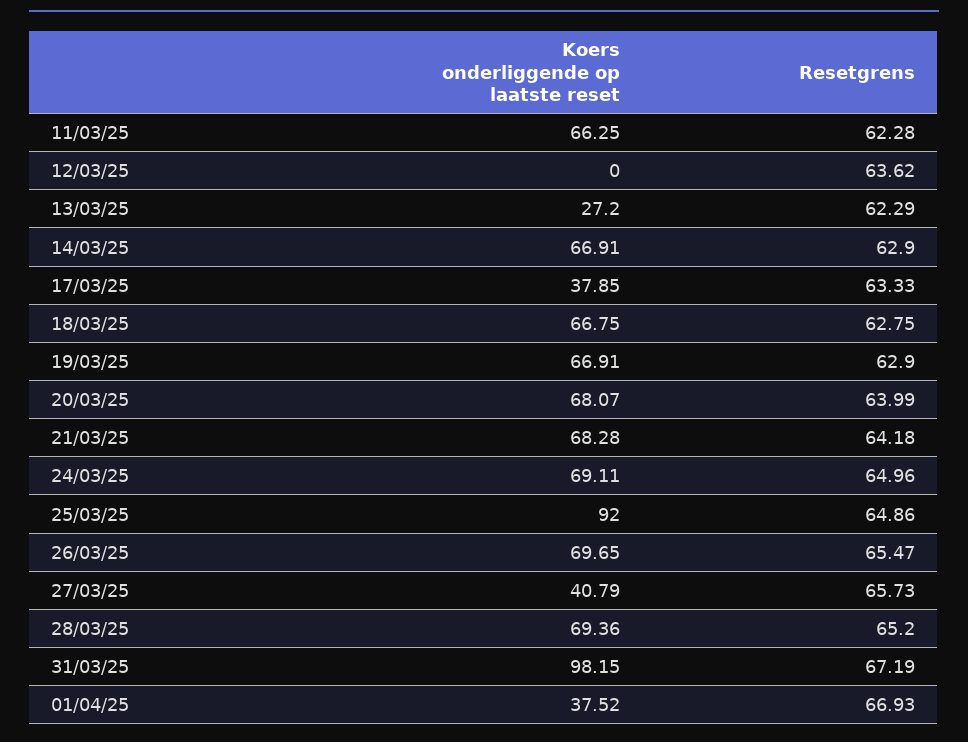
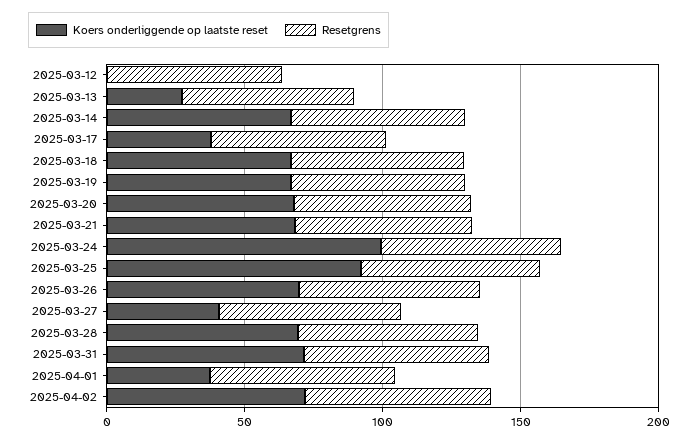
Koers onderliggende op laatste reset, 11/03/25: 66.25 -> none
Resetgrens, 11/03/25: 62.28 -> none
Koers onderliggende op laatste reset, 24/03/25: 69.11 -> 100
Koers onderliggende op laatste reset, 31/03/25: 98.15 -> 70
Koers onderliggende op laatste reset, 2025-04-02: none -> 70
Resetgrens, 2025-04-02: none -> 70

